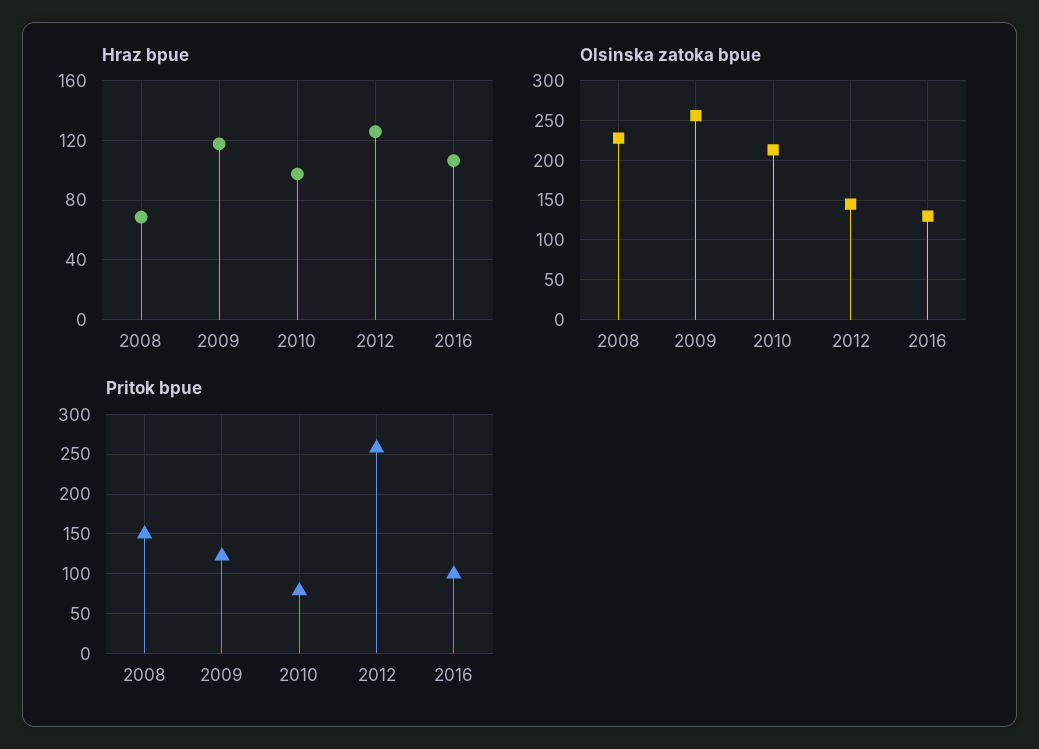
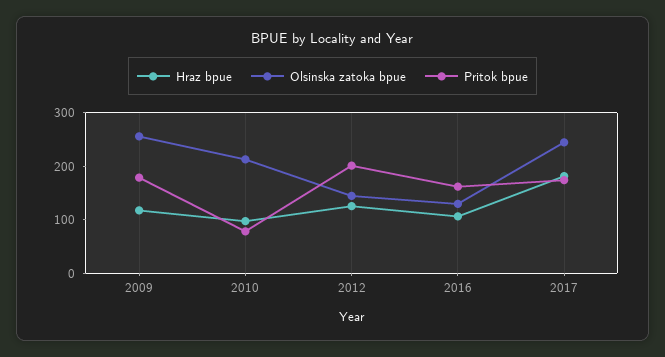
Hraz bpue, 2008: 70 -> none
Olsinska zatoka bpue, 2008: 230 -> none
Pritok bpue, 2008: 150 -> none
Pritok bpue, 2009: 120 -> 180
Pritok bpue, 2012: 260 -> 200
Pritok bpue, 2016: 100 -> 160
Hraz bpue, 2017: none -> 180
Olsinska zatoka bpue, 2017: none -> 240
Pritok bpue, 2017: none -> 180

